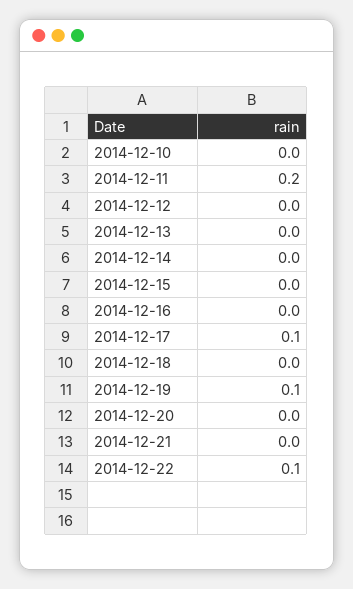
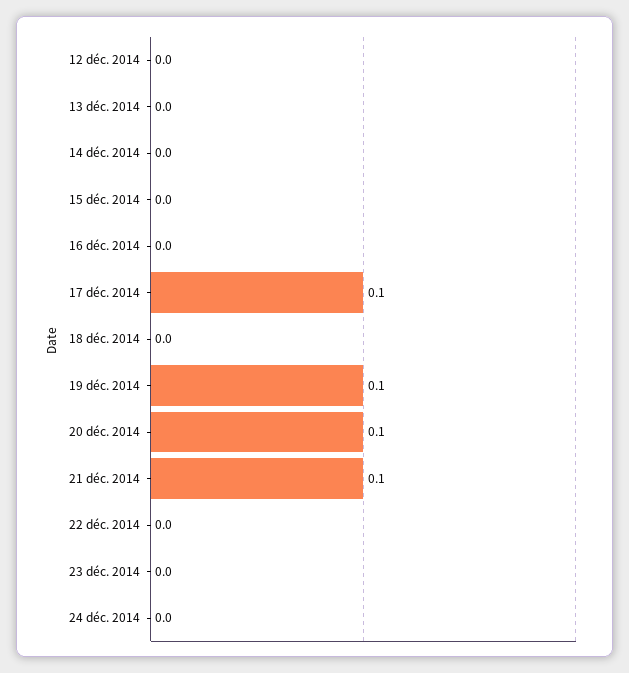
2014-12-10: 0 -> none
2014-12-11: 0.2 -> none
2014-12-20: 0 -> 0.1
2014-12-21: 0 -> 0.1
2014-12-22: 0.1 -> 0
23 déc. 2014: none -> 0
24 déc. 2014: none -> 0

